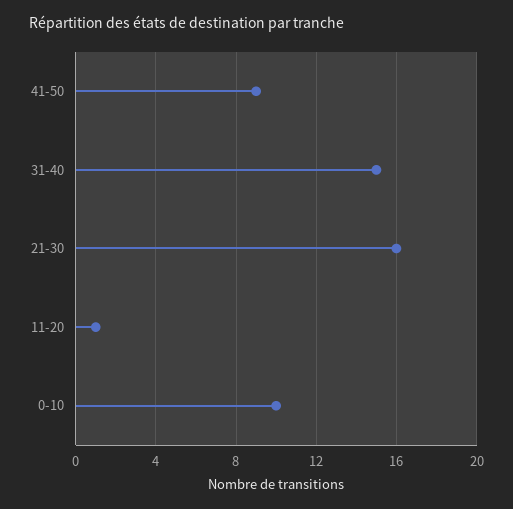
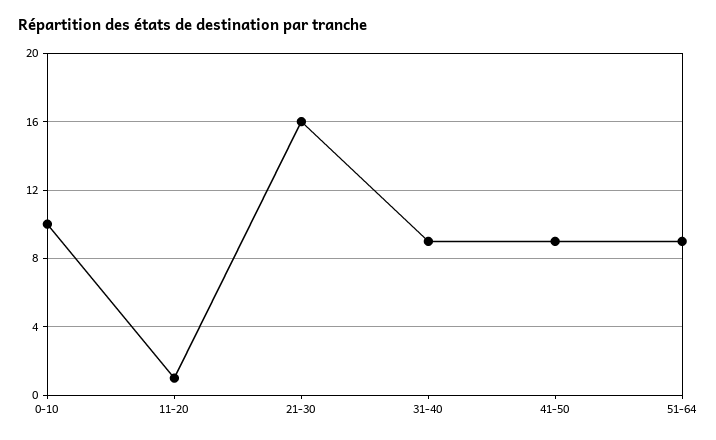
31-40: 15 -> 9
51-64: none -> 9

